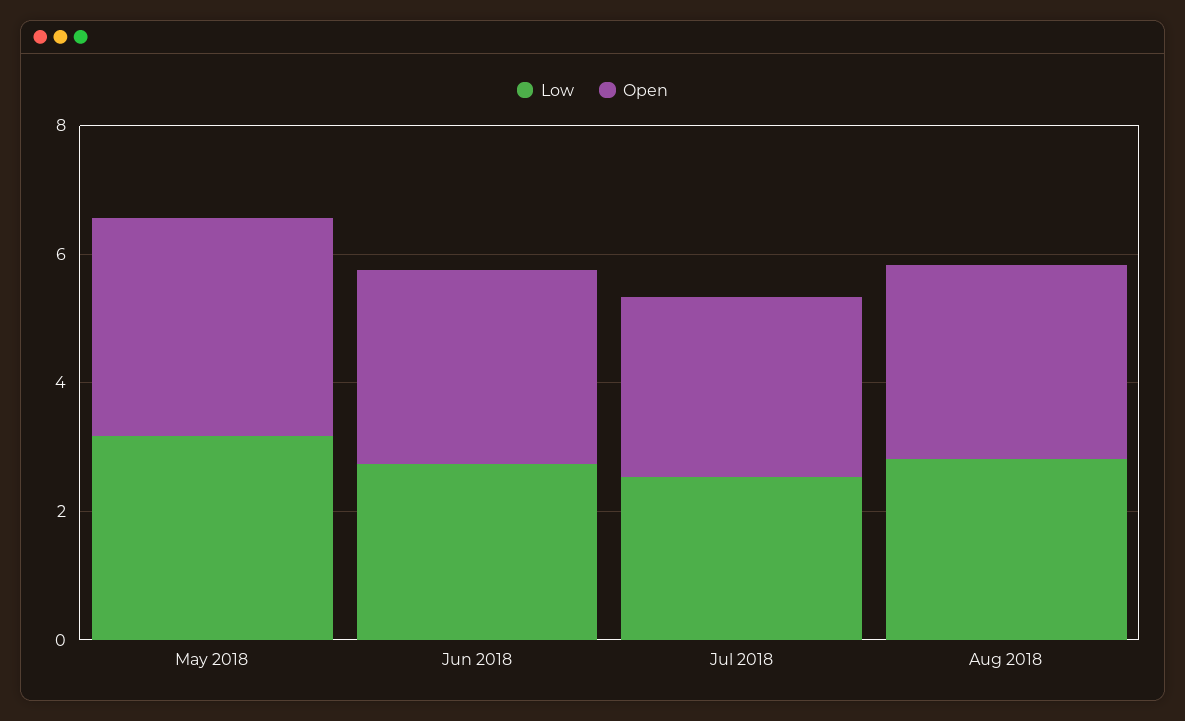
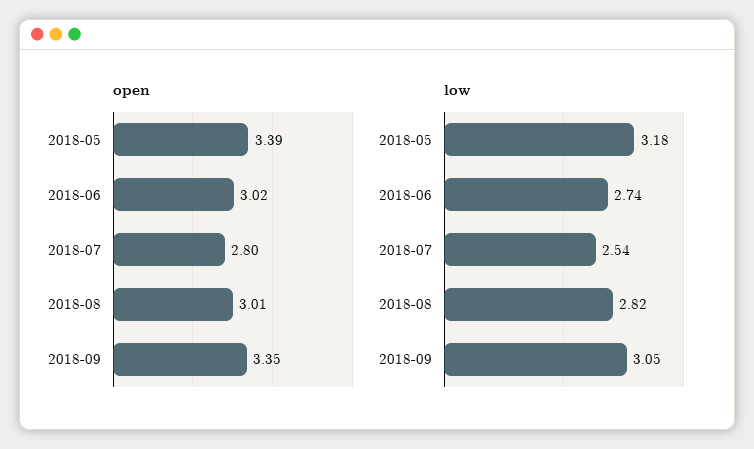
Open, 2018-09: none -> 3.35
Low, 2018-09: none -> 3.05

